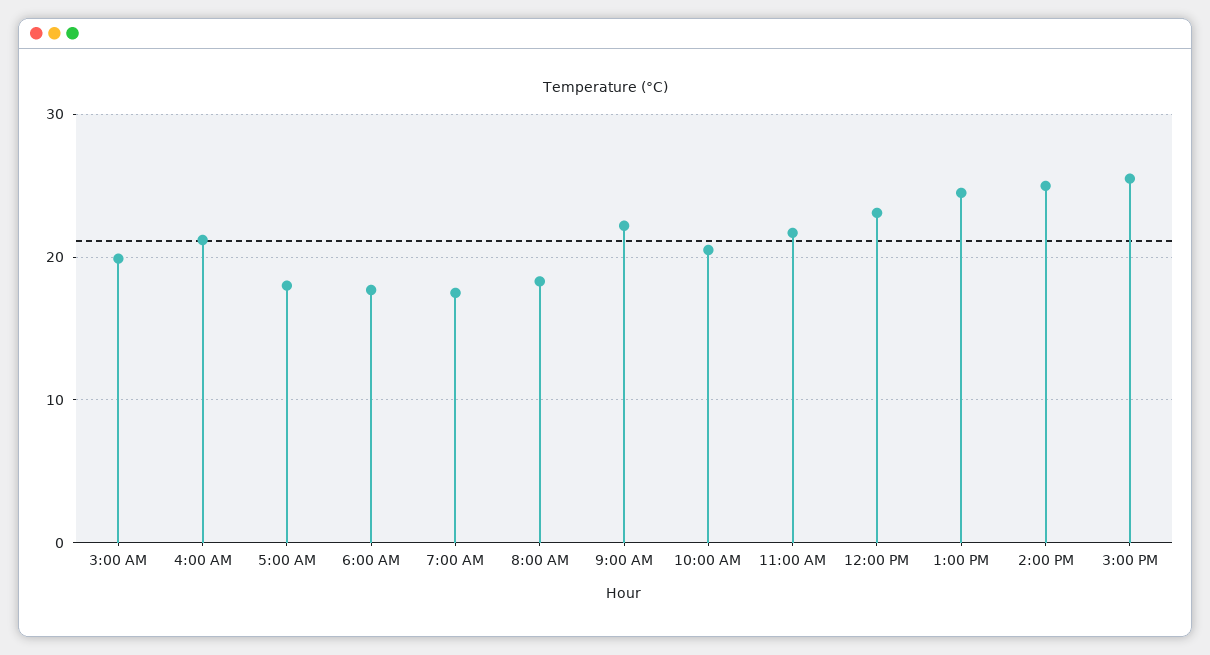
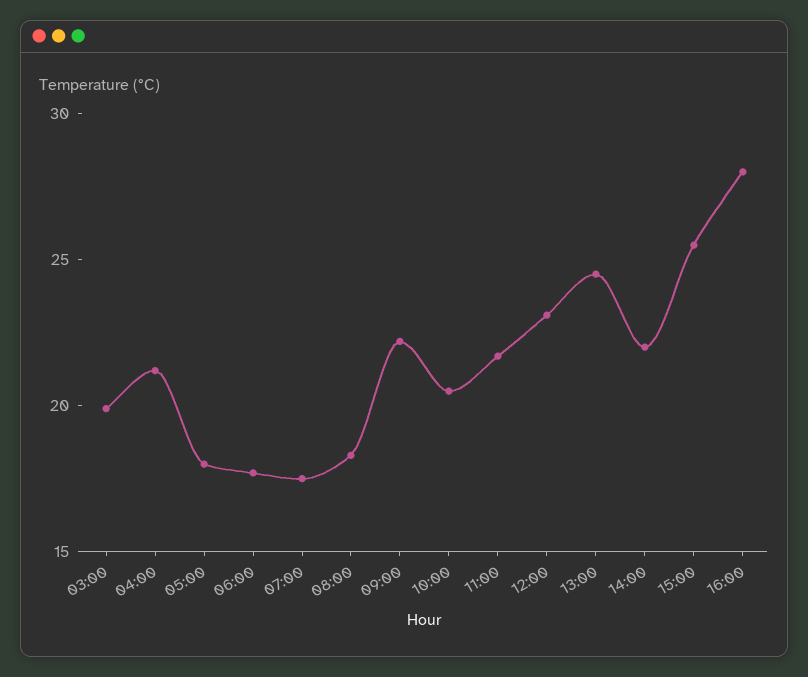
2:00 PM: 25 -> 22
16:00: none -> 28

